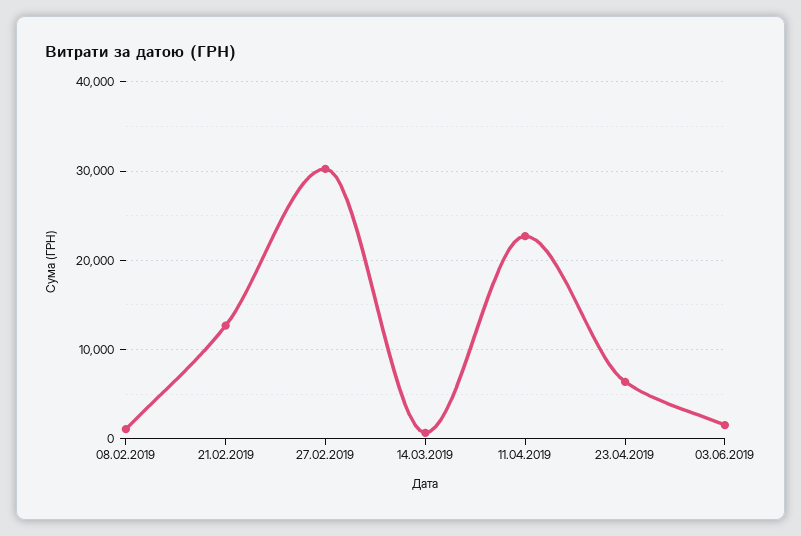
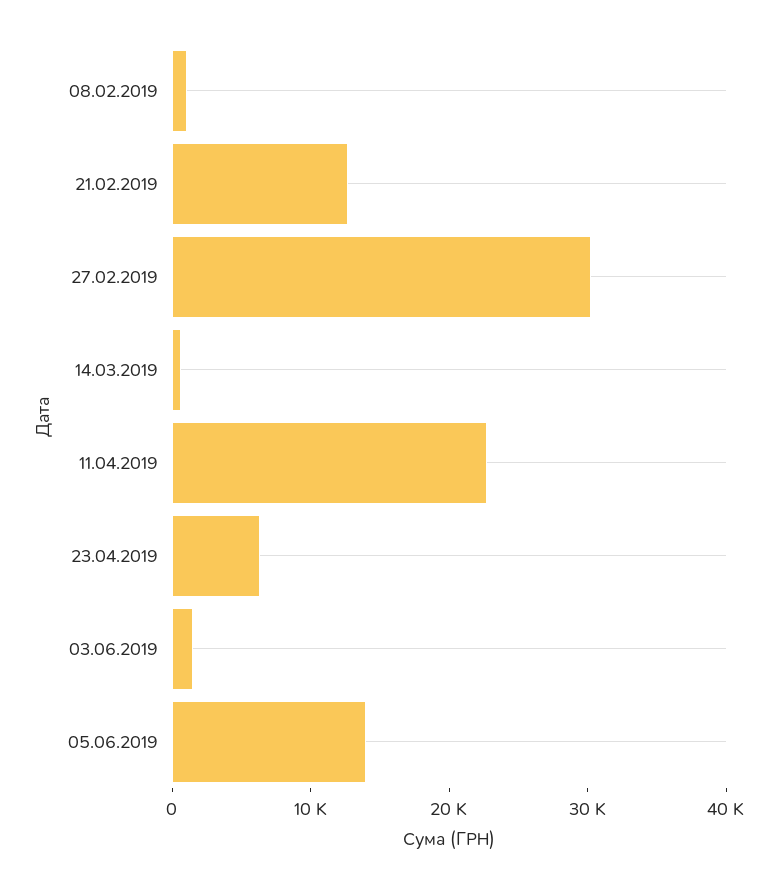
05.06.2019: none -> 14000

